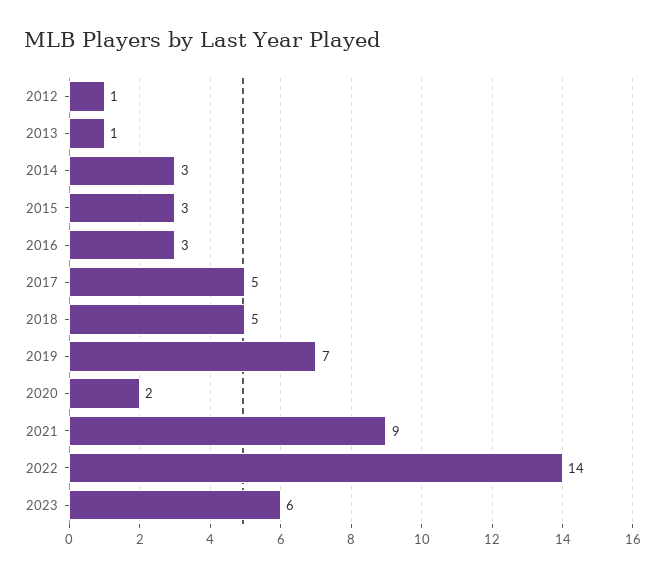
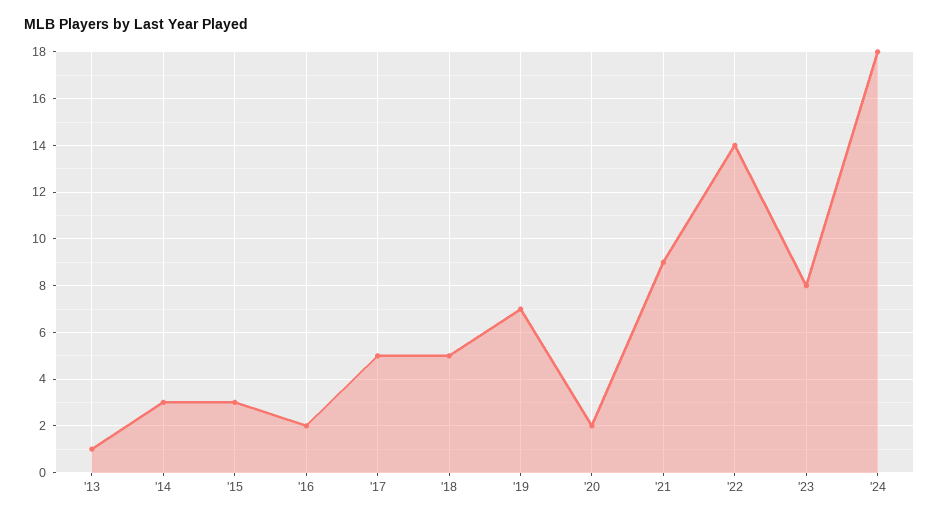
2012: 1 -> none
2016: 3 -> 2
2023: 6 -> 8
'24: none -> 18

